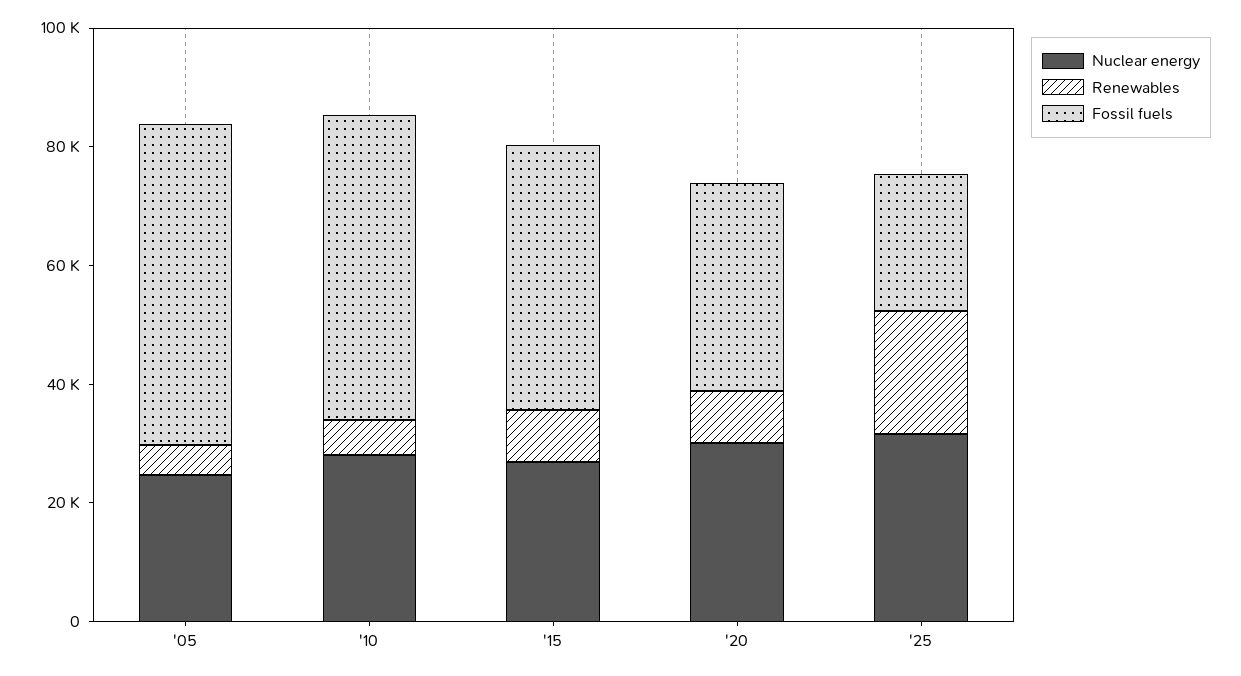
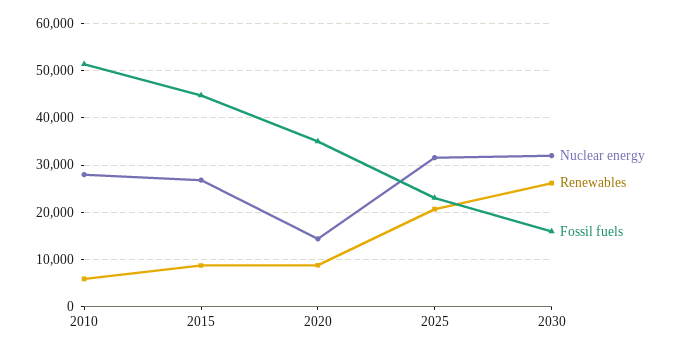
Nuclear energy, '05: 25000 -> none
Renewables, '05: 5000 -> none
Fossil fuels, '05: 55000 -> none
Nuclear energy, '20: 30000 -> 14000
Nuclear energy, 2030: none -> 32000
Renewables, 2030: none -> 26000
Fossil fuels, 2030: none -> 16000

